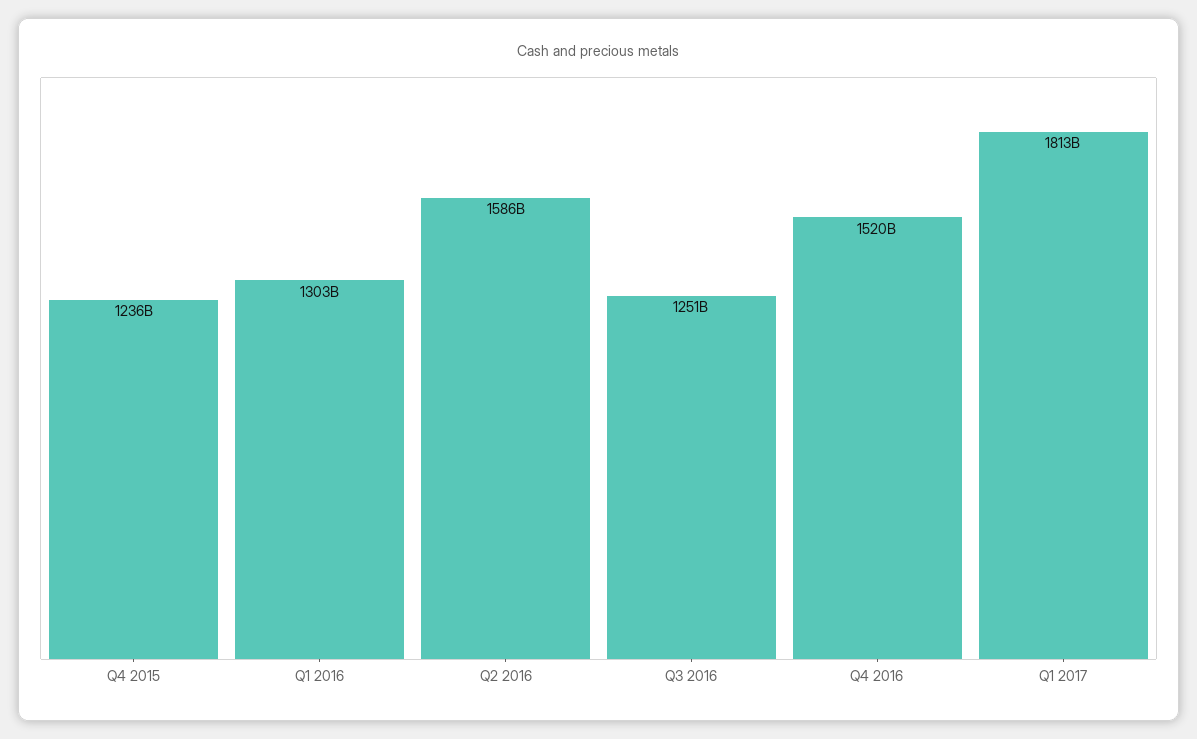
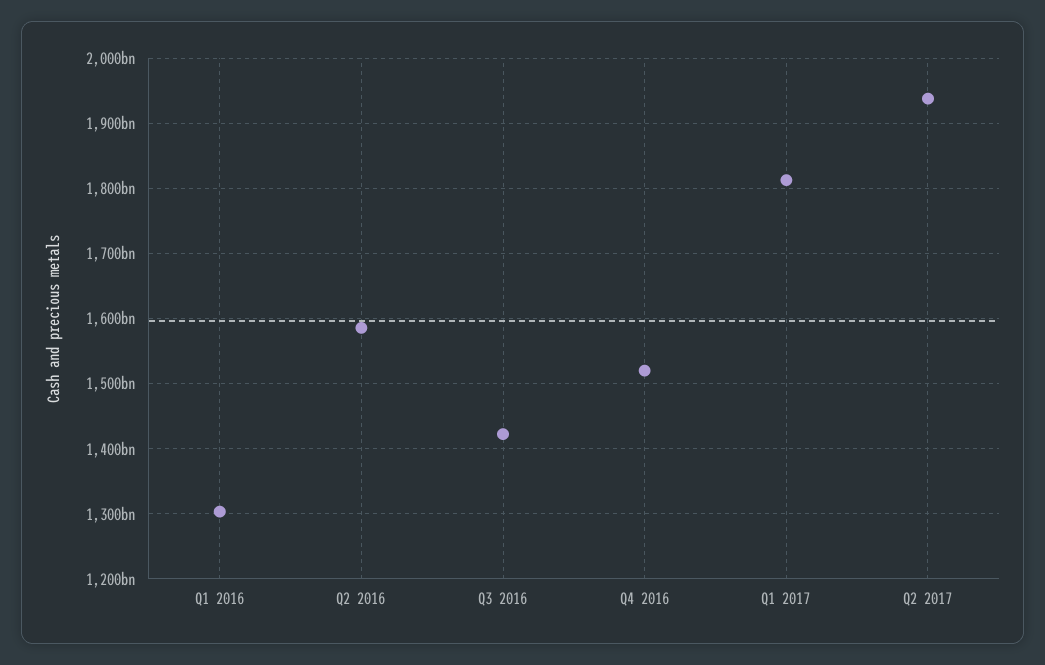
Q4 2015: 1236000000000 -> none
Q3 2016: 1251000000000 -> 1420000000000
Q2 2017: none -> 1940000000000

